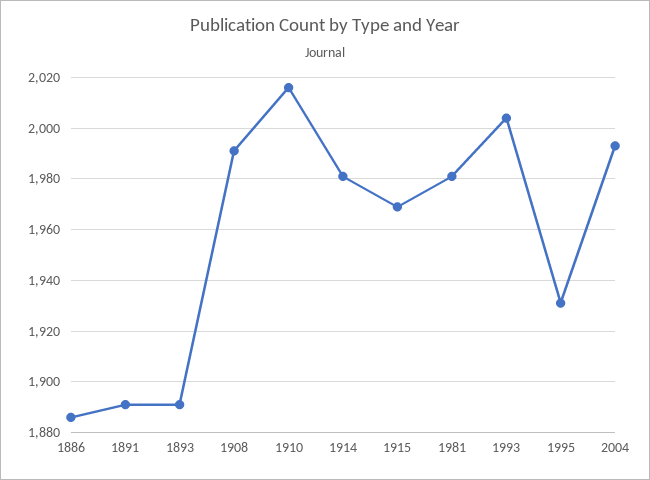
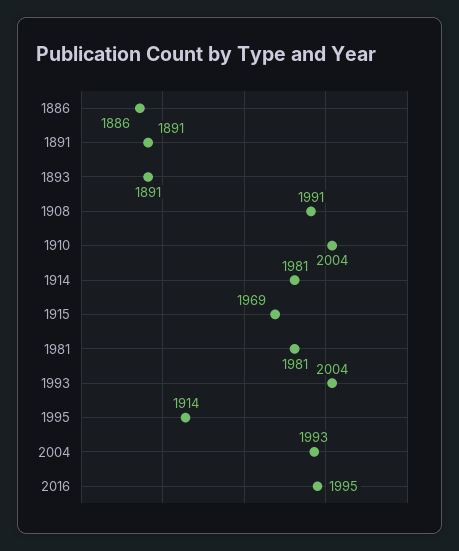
1910: 2015 -> 2004
1995: 1930 -> 1914
2016: none -> 1995

